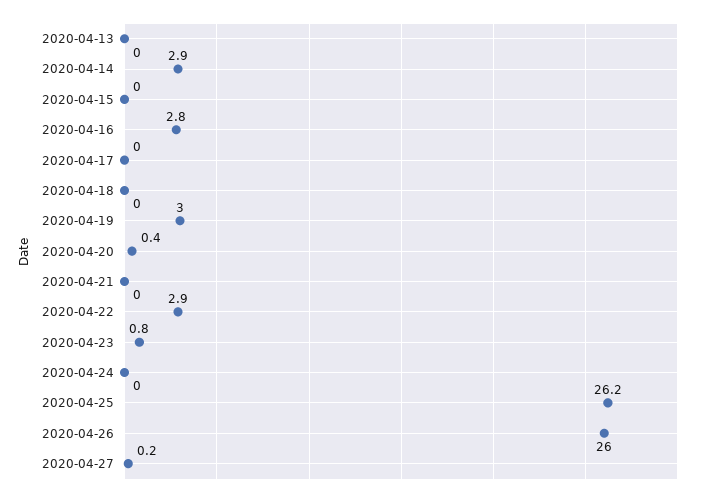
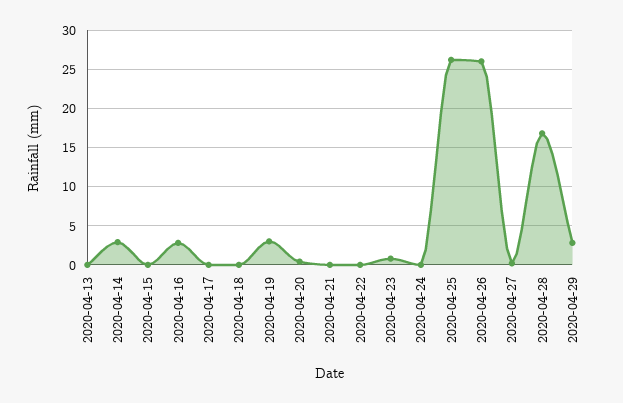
2020-04-22: 2.9 -> 0
2020-04-28: none -> 17
2020-04-29: none -> 3

